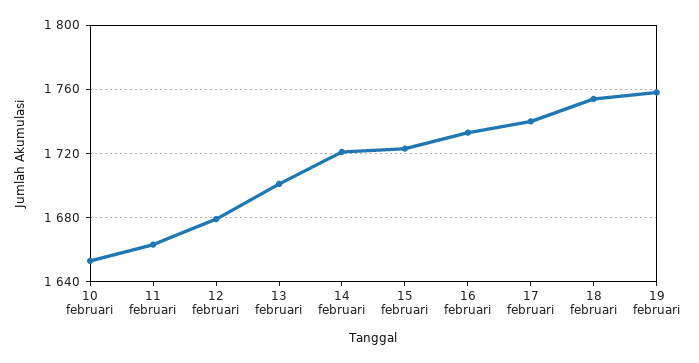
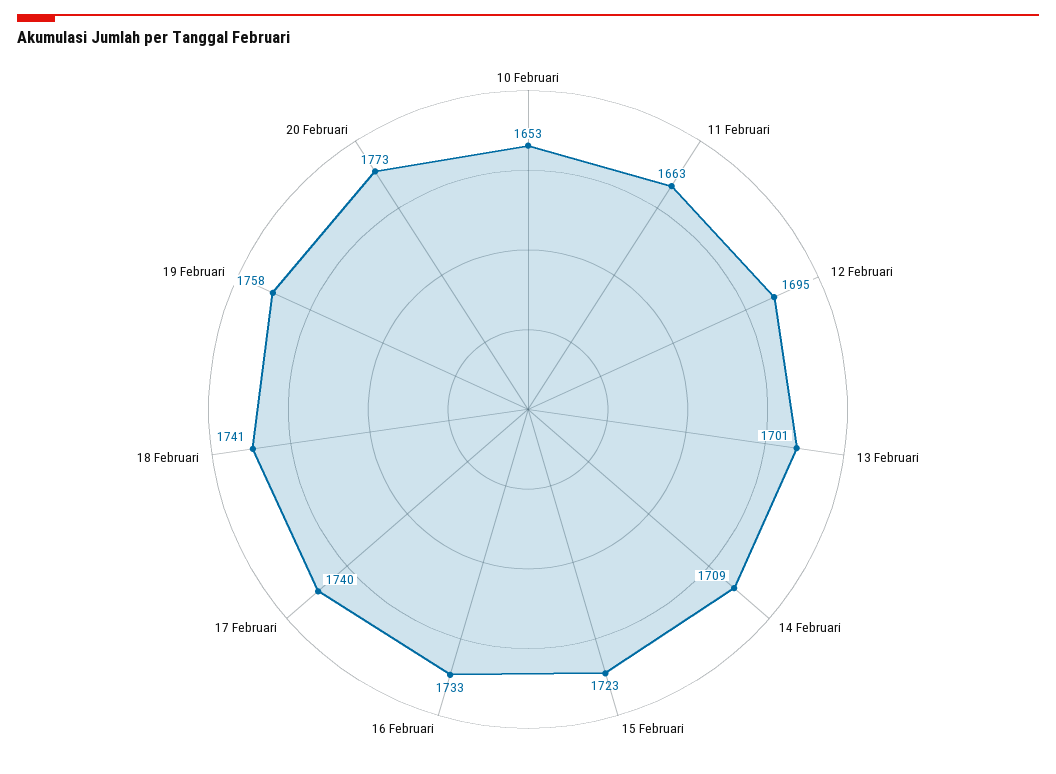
12 februari: 1680 -> 1695
14 februari: 1720 -> 1709
18 februari: 1755 -> 1741
20 Februari: none -> 1773

